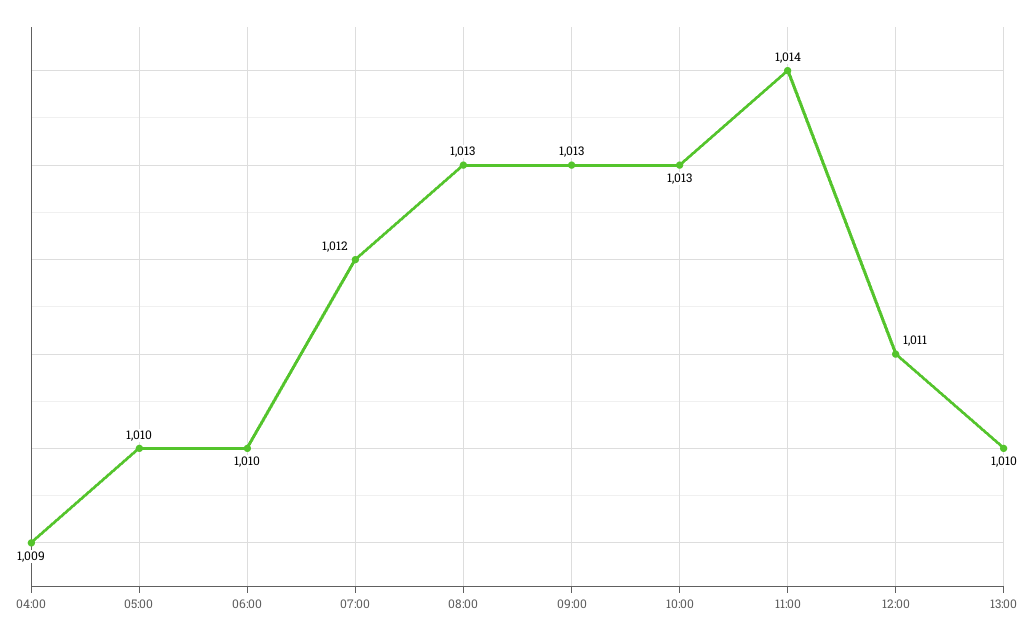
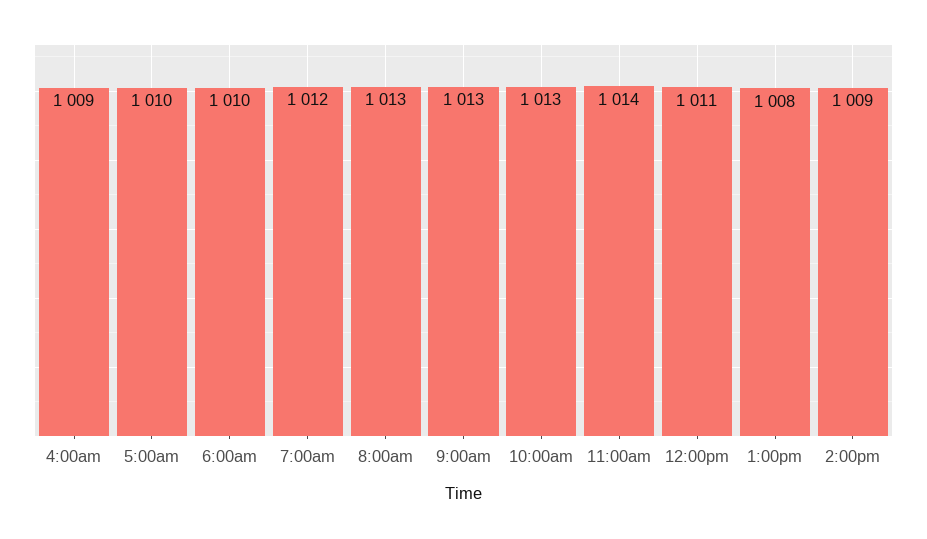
13:00: 1010 -> 1008
2:00pm: none -> 1009

